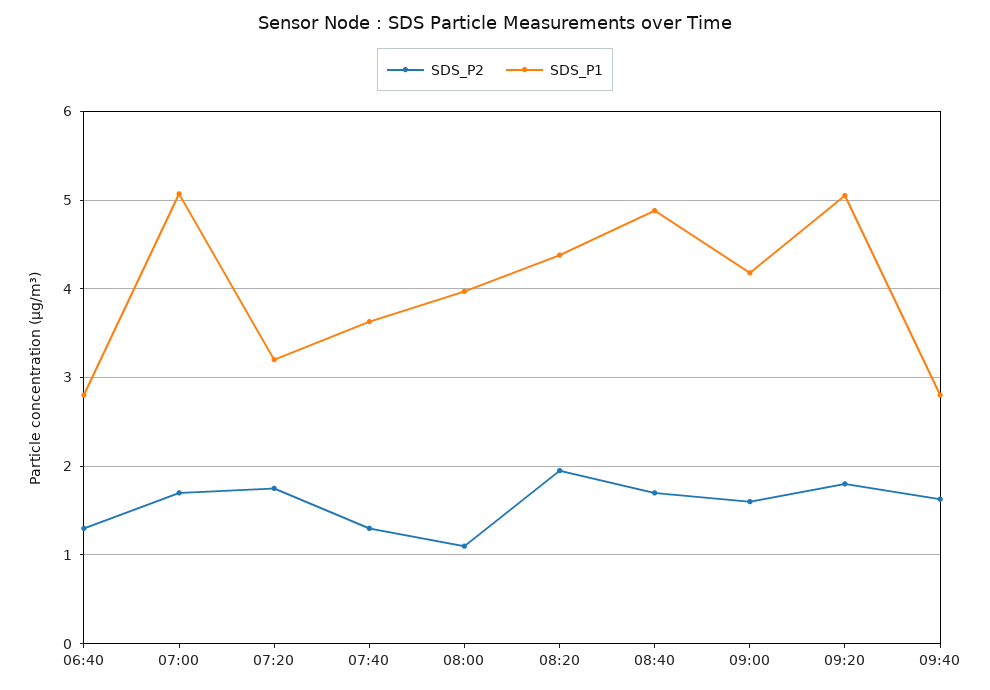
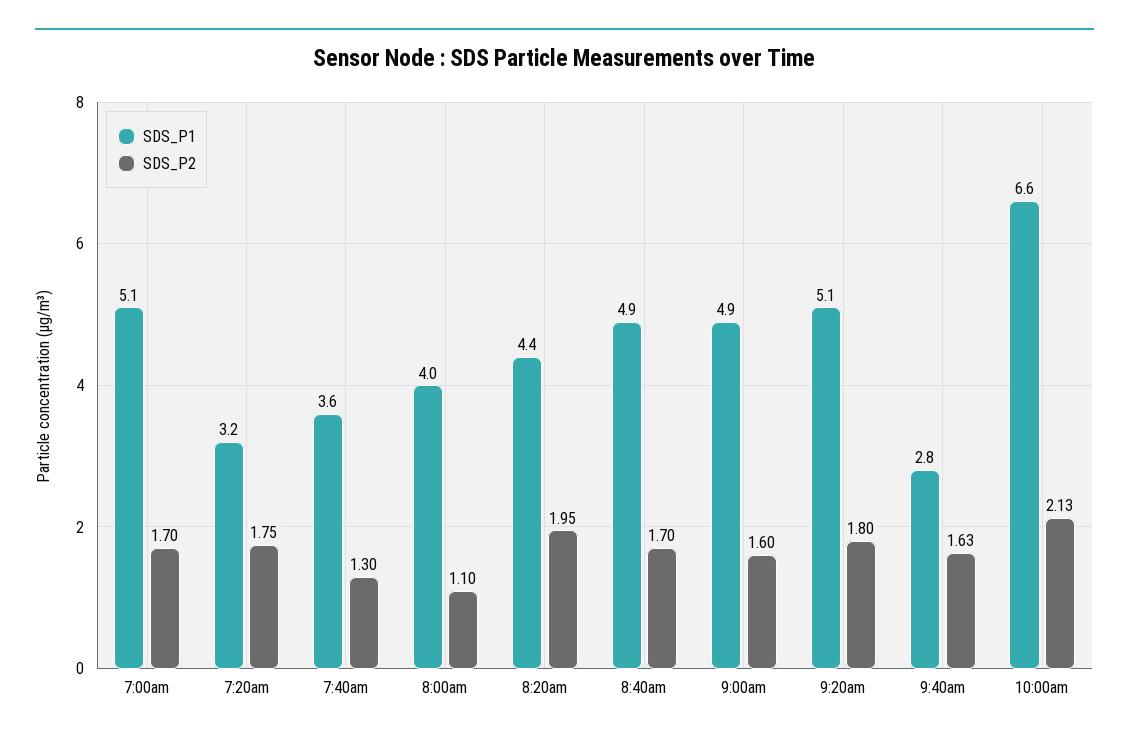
SDS_P2, 06:40: 1.3 -> none
SDS_P1, 06:40: 2.8 -> none
SDS_P1, 09:00: 4.2 -> 4.9
SDS_P1, 10:00am: none -> 6.6
SDS_P2, 10:00am: none -> 2.13

